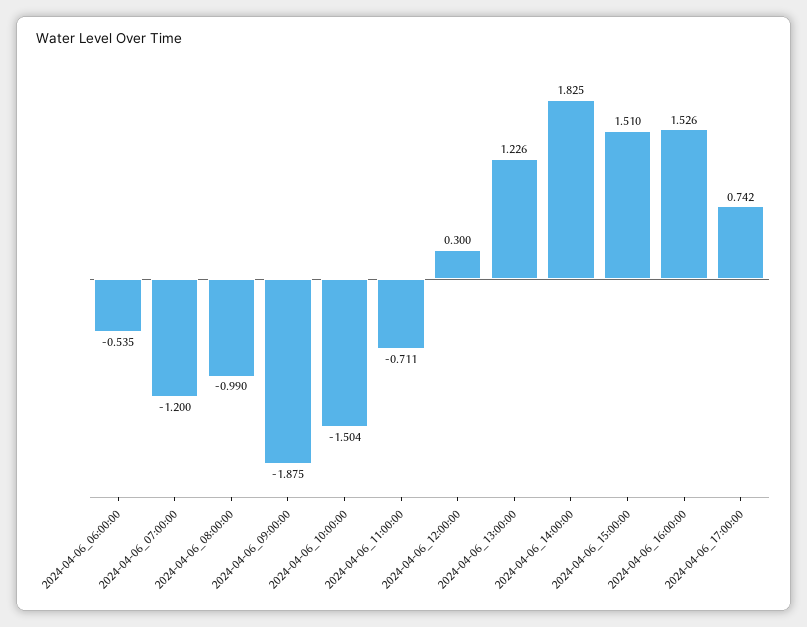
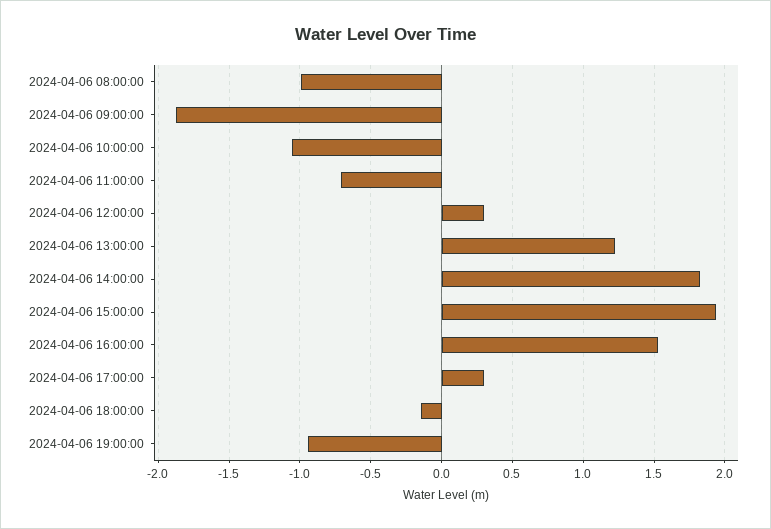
2024-04-06_06:00:00: -0.535 -> none
2024-04-06_07:00:00: -1.2 -> none
2024-04-06_10:00:00: -1.504 -> -1.05
2024-04-06_15:00:00: 1.51 -> 1.95
2024-04-06_17:00:00: 0.742 -> 0.3
2024-04-06 18:00:00: none -> -0.15
2024-04-06 19:00:00: none -> -0.95

